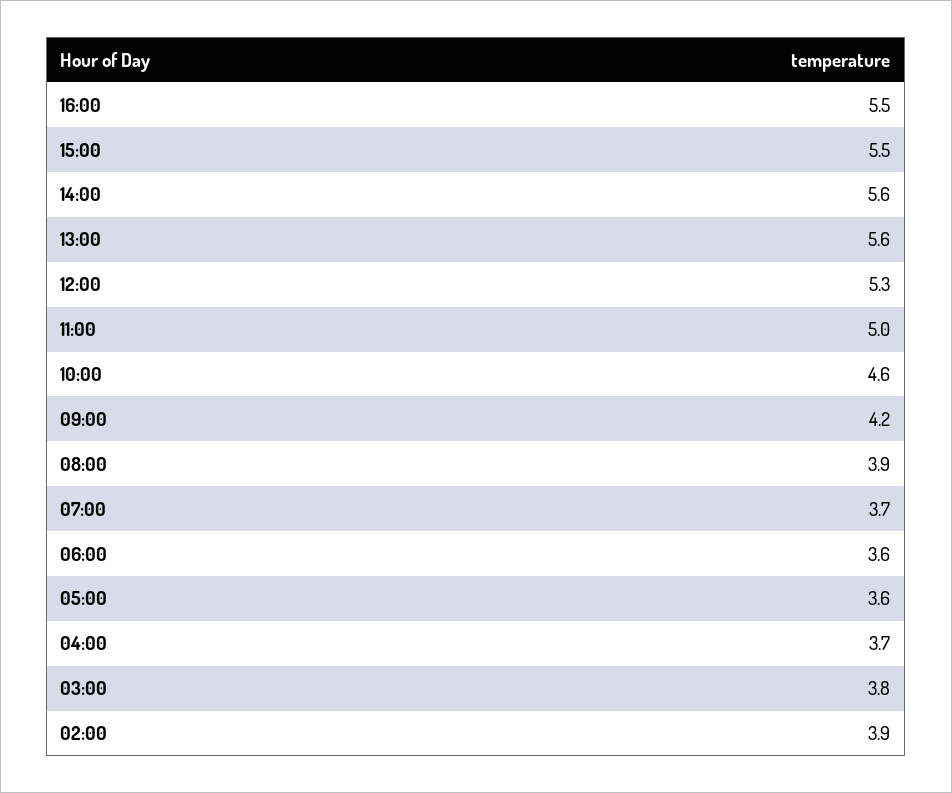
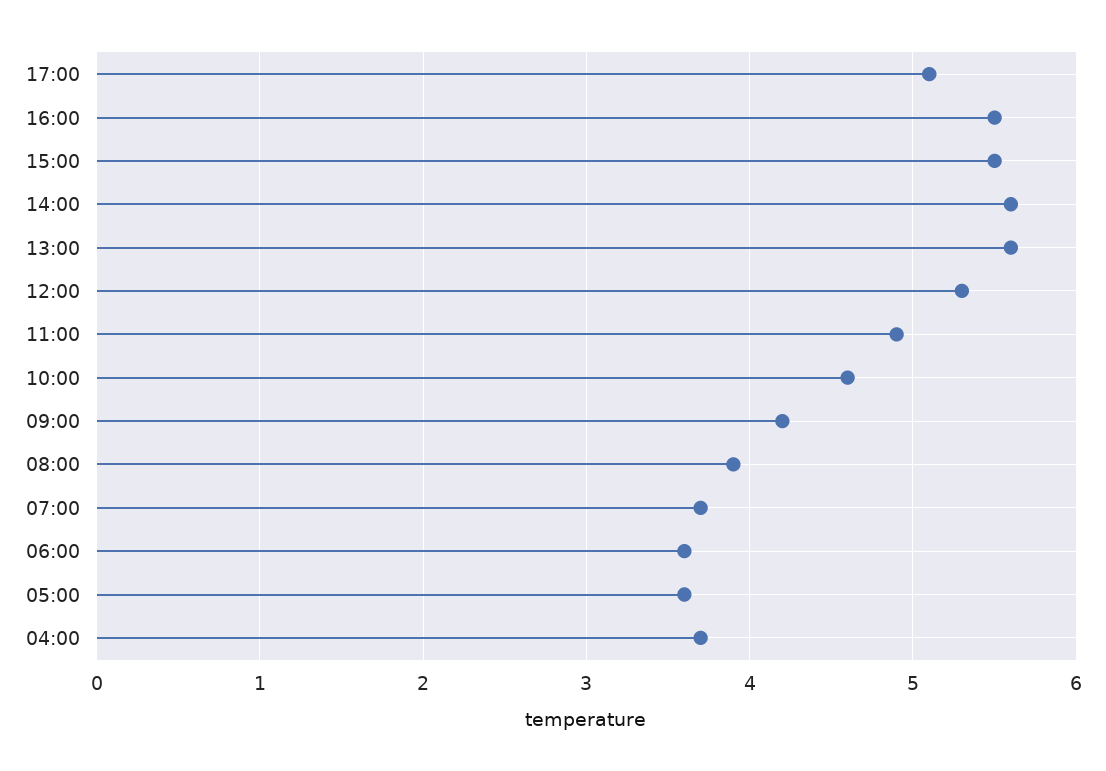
11:00: 5 -> 4.9
03:00: 3.8 -> none
02:00: 3.9 -> none
17:00: none -> 5.1

